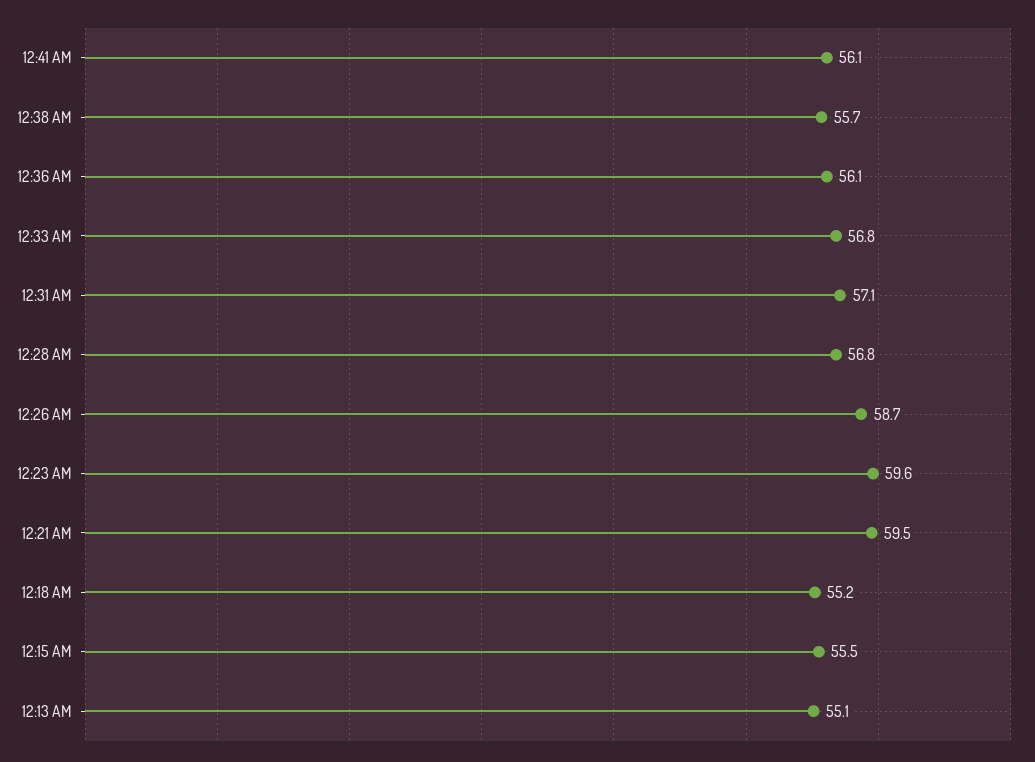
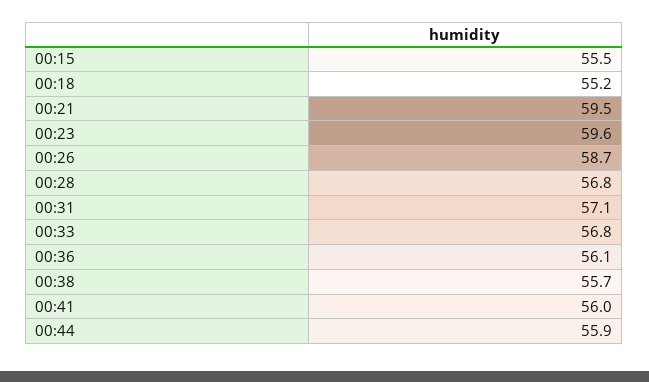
12:41 AM: 56.1 -> 56
12:13 AM: 55.1 -> none
00:44: none -> 55.9

